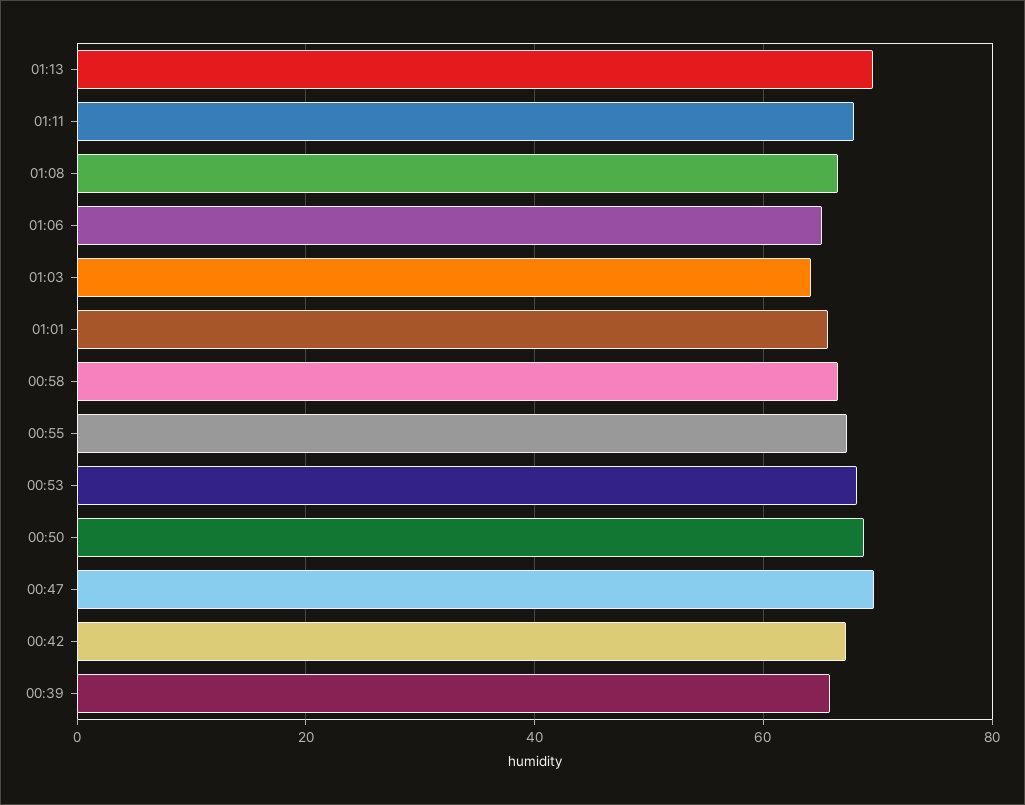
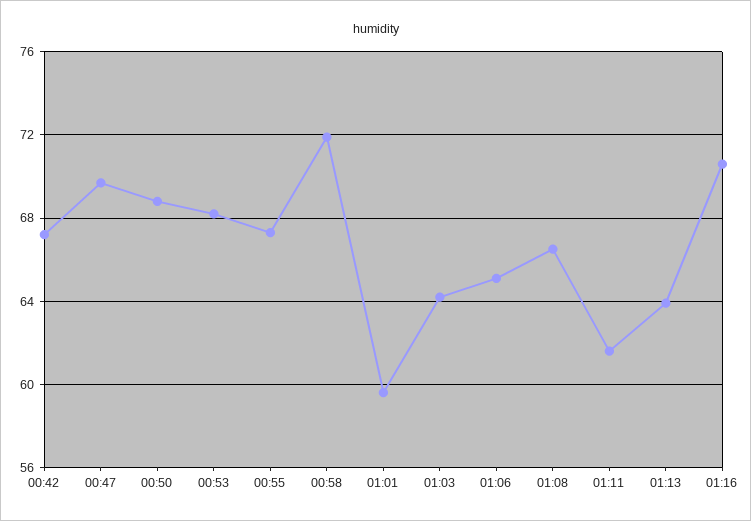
01:13: 70 -> 64
01:11: 68 -> 61.5
01:01: 66 -> 59.5
00:58: 66 -> 72
00:39: 66 -> none
01:16: none -> 70.5

